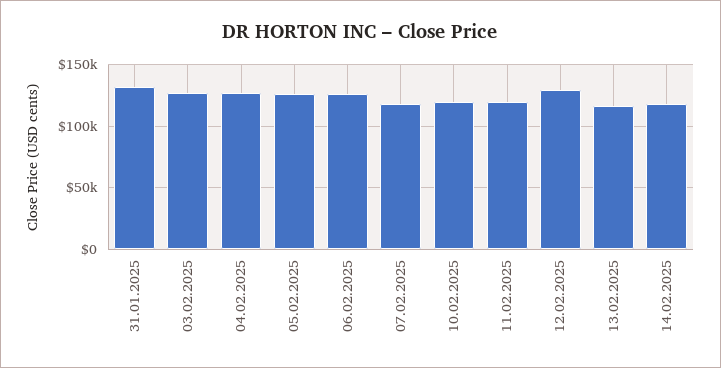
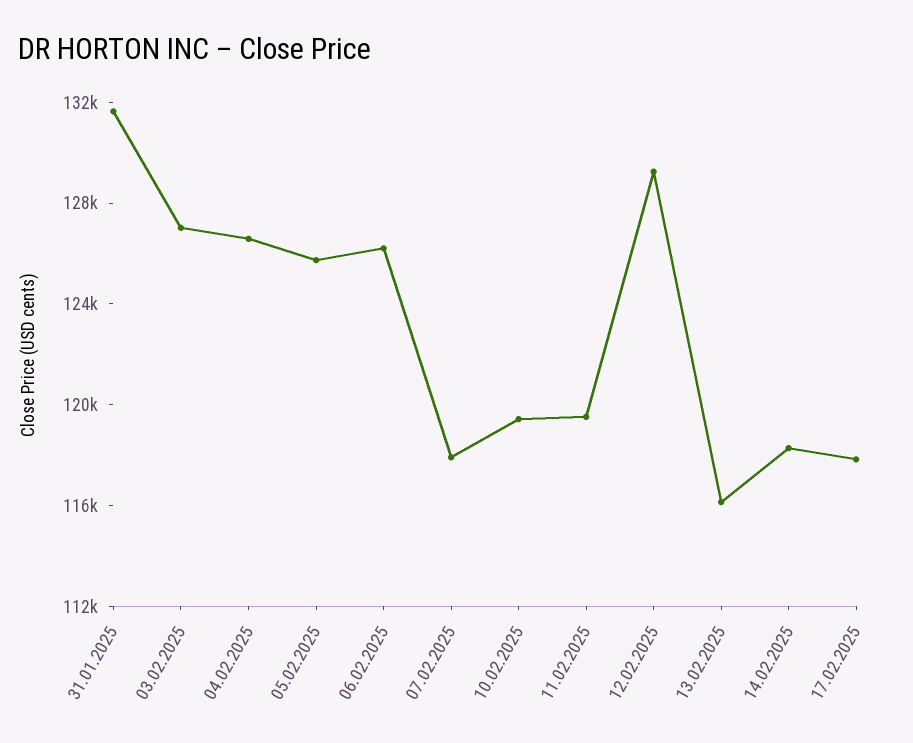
17.02.2025: none -> 118000

